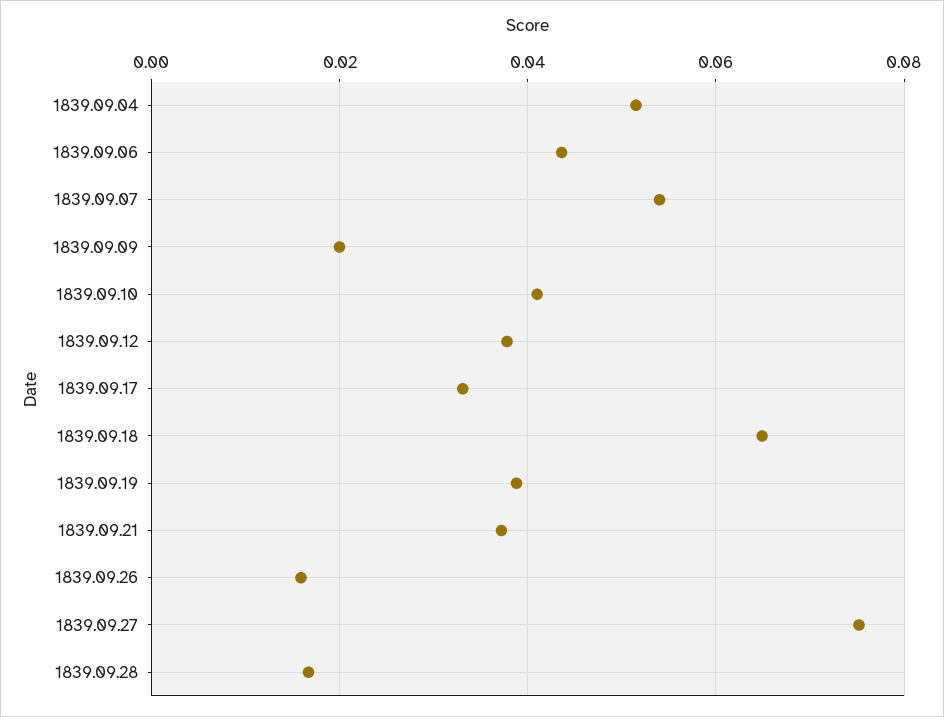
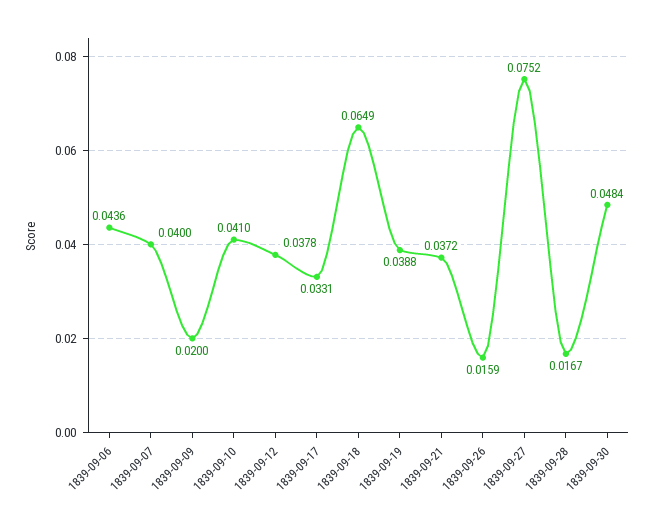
1839.09.04: 0.052 -> none
1839.09.07: 0.054 -> 0.04
1839-09-30: none -> 0.0484

